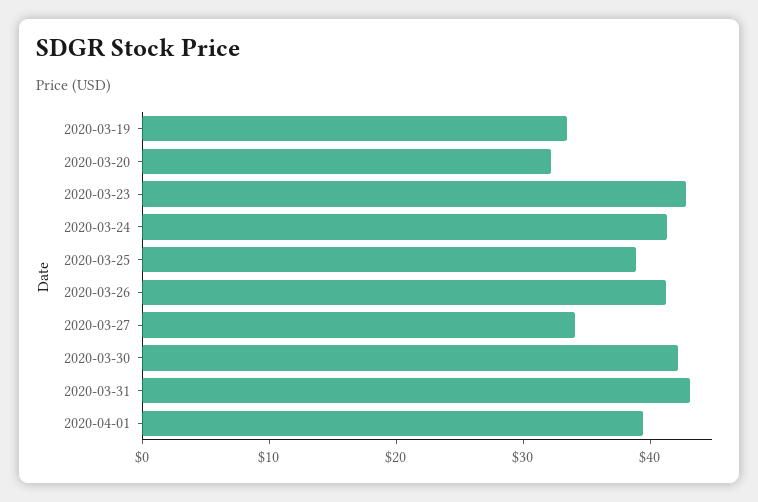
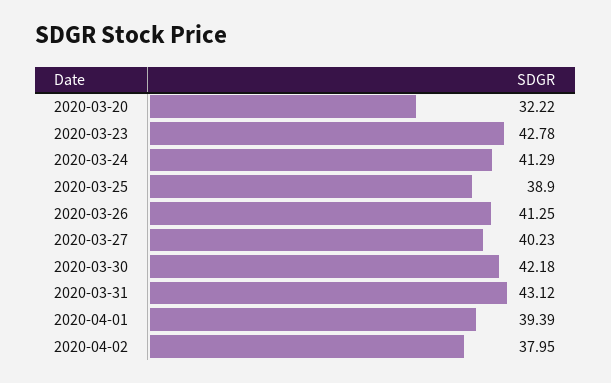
2020-03-19: 34 -> none
2020-03-27: 34 -> 40.23
2020-04-02: none -> 37.95

